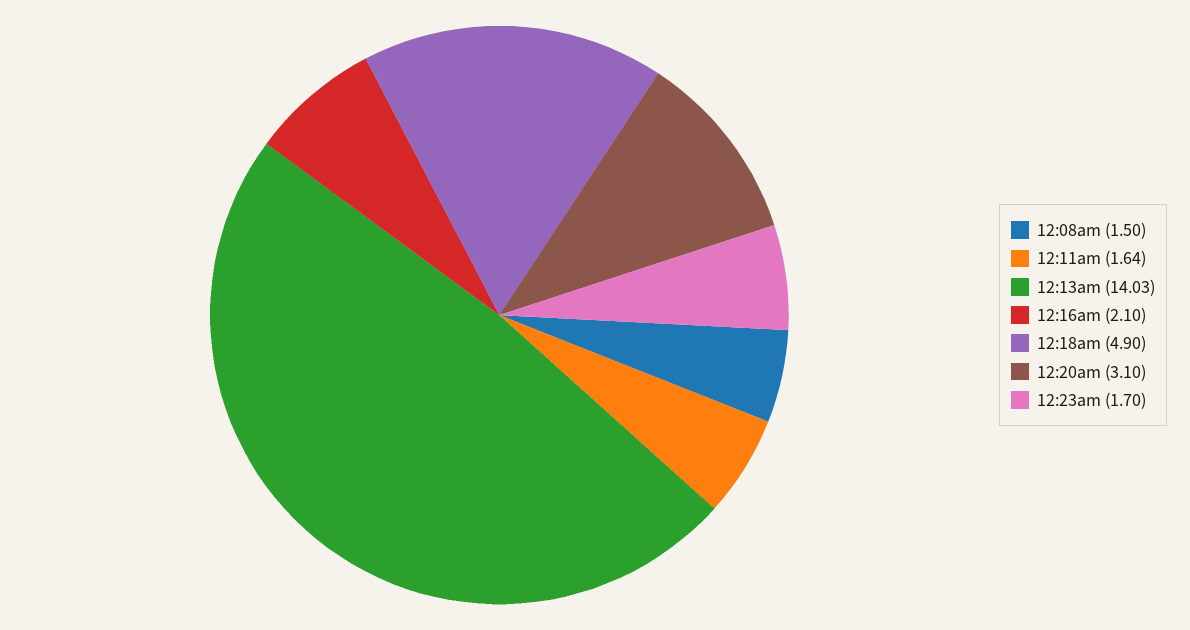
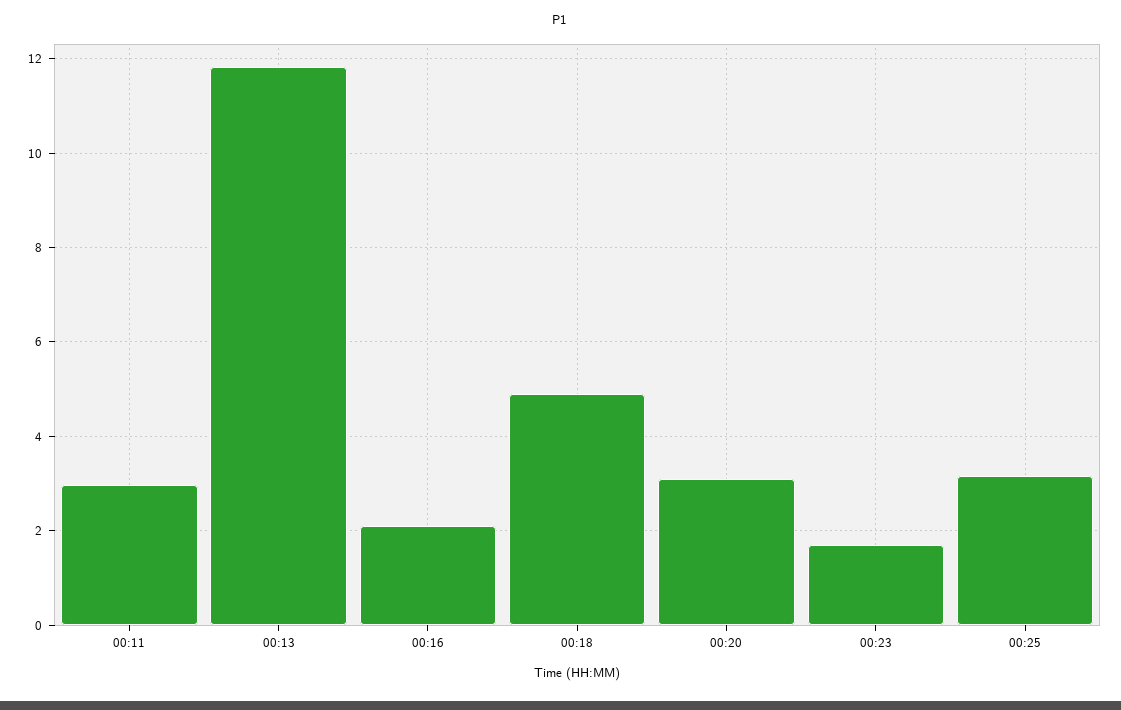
12:08am: 1.5 -> none
12:11am: 1.64 -> 3
12:13am: 14.03 -> 11.8
00:25: none -> 3.2

